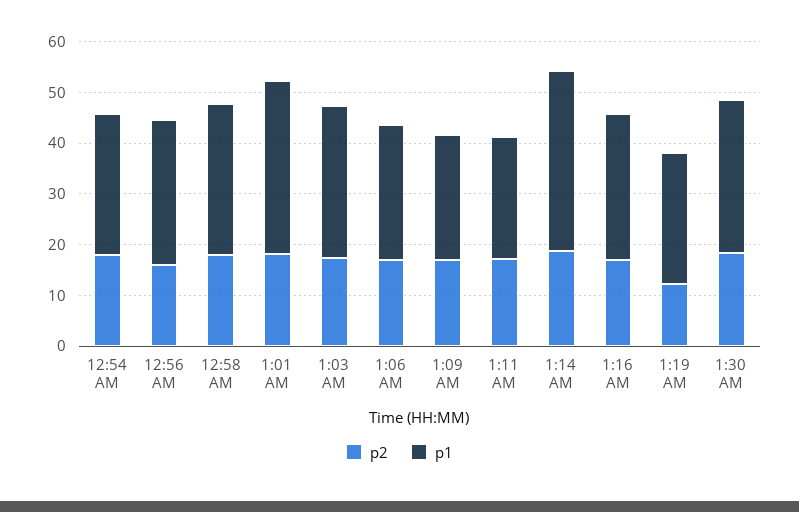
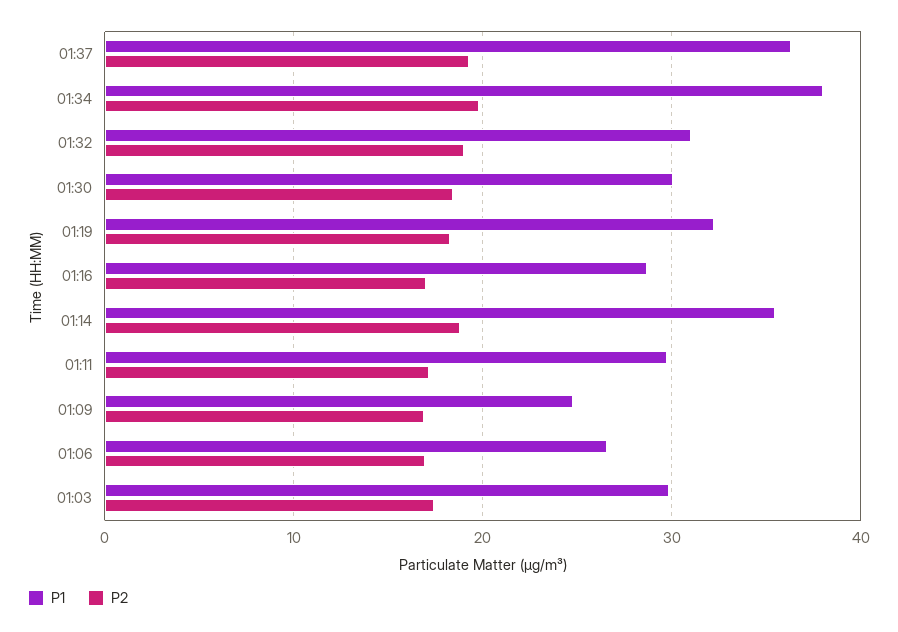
p2, 12:54 AM: 18 -> none
p1, 12:54 AM: 28 -> none
p2, 12:56 AM: 16 -> none
p1, 12:56 AM: 28 -> none
p2, 12:58 AM: 18 -> none
p1, 12:58 AM: 30 -> none
p2, 1:01 AM: 18 -> none
p1, 1:01 AM: 34 -> none
p1, 1:11 AM: 24 -> 30
p2, 1:19 AM: 12 -> 18
p1, 1:19 AM: 26 -> 32
p1, 01:37: none -> 36
p2, 01:37: none -> 19
p1, 01:34: none -> 38
p2, 01:34: none -> 20
p1, 01:32: none -> 31
p2, 01:32: none -> 19

